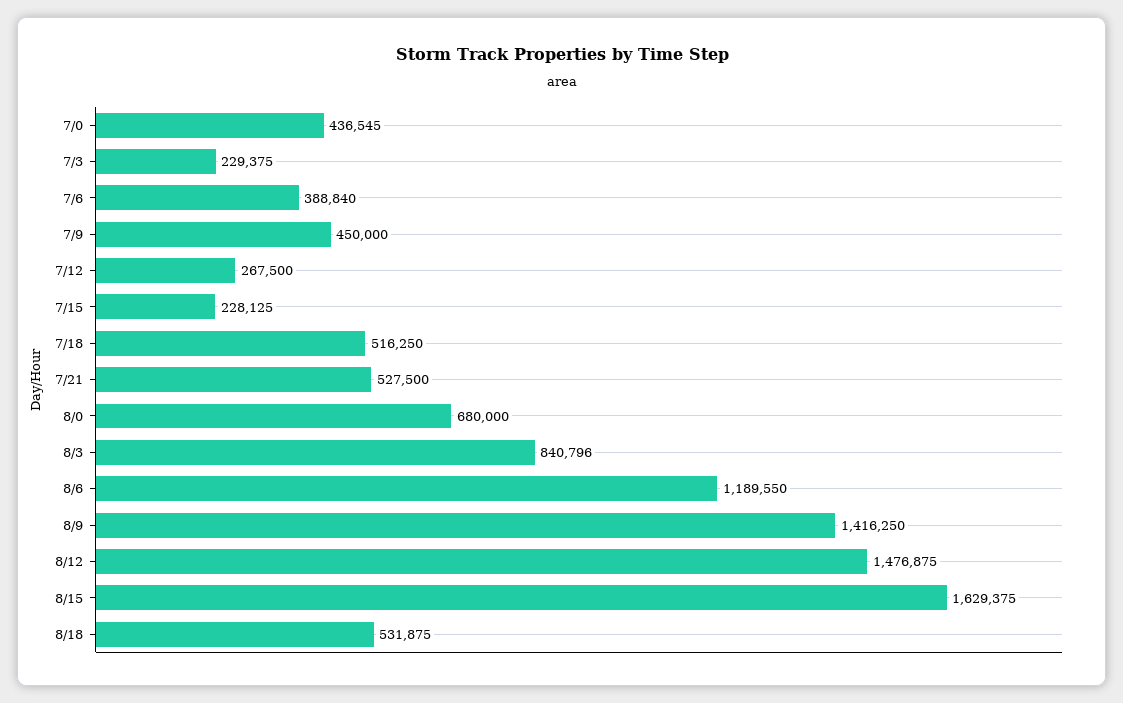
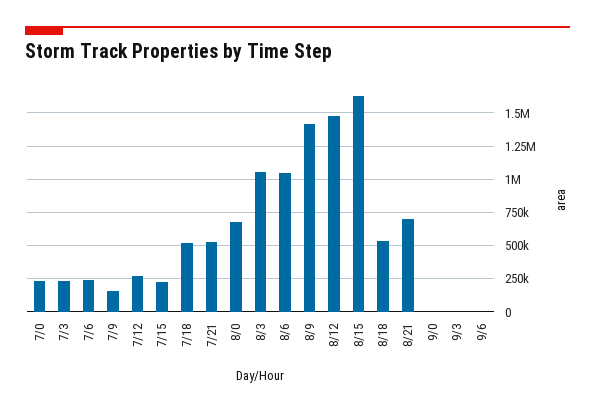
7/0: 436545 -> 250000
7/6: 388840 -> 250000
7/9: 450000 -> 150000
8/3: 840796 -> 1050000
8/6: 1189550 -> 1050000
8/21: none -> 700000
9/0: none -> 0
9/3: none -> 0
9/6: none -> 0

